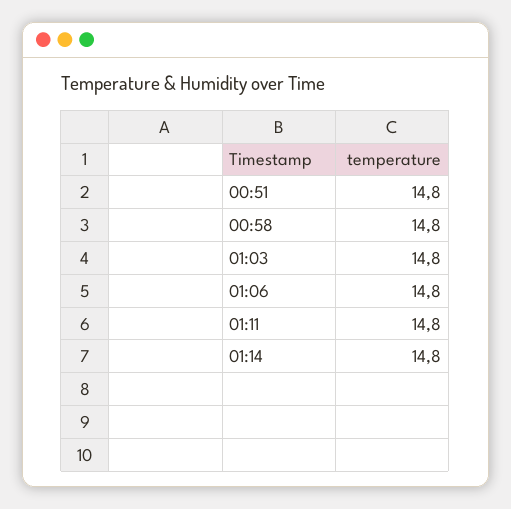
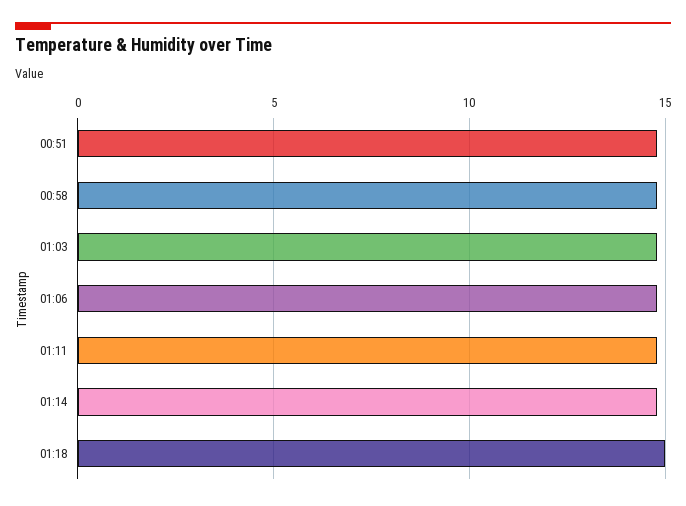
01:18: none -> 15

